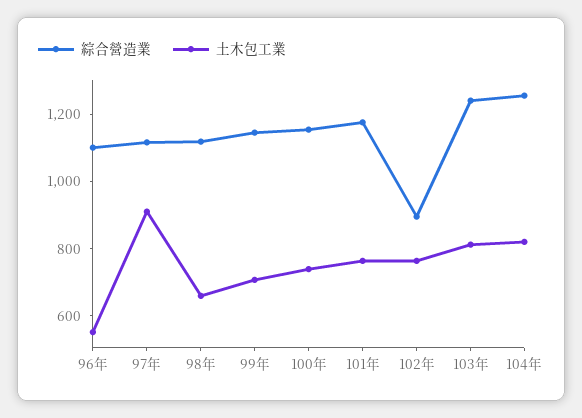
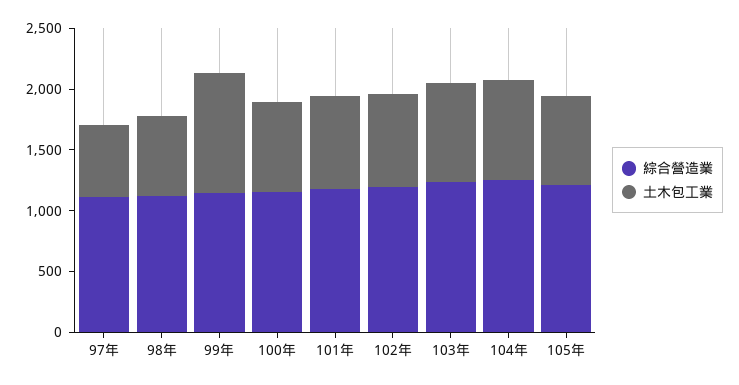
綜合營造業, 96年: 1100 -> none
土木包工業, 96年: 550 -> none
土木包工業, 97年: 900 -> 600
土木包工業, 99年: 700 -> 1000
綜合營造業, 102年: 900 -> 1200
綜合營造業, 105年: none -> 1200
土木包工業, 105年: none -> 700

